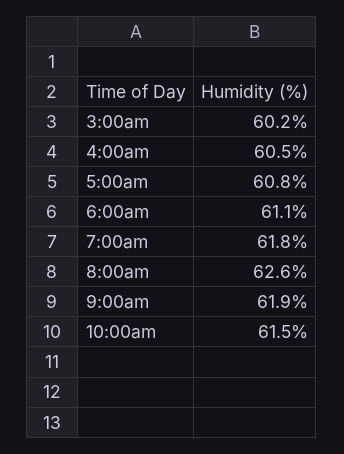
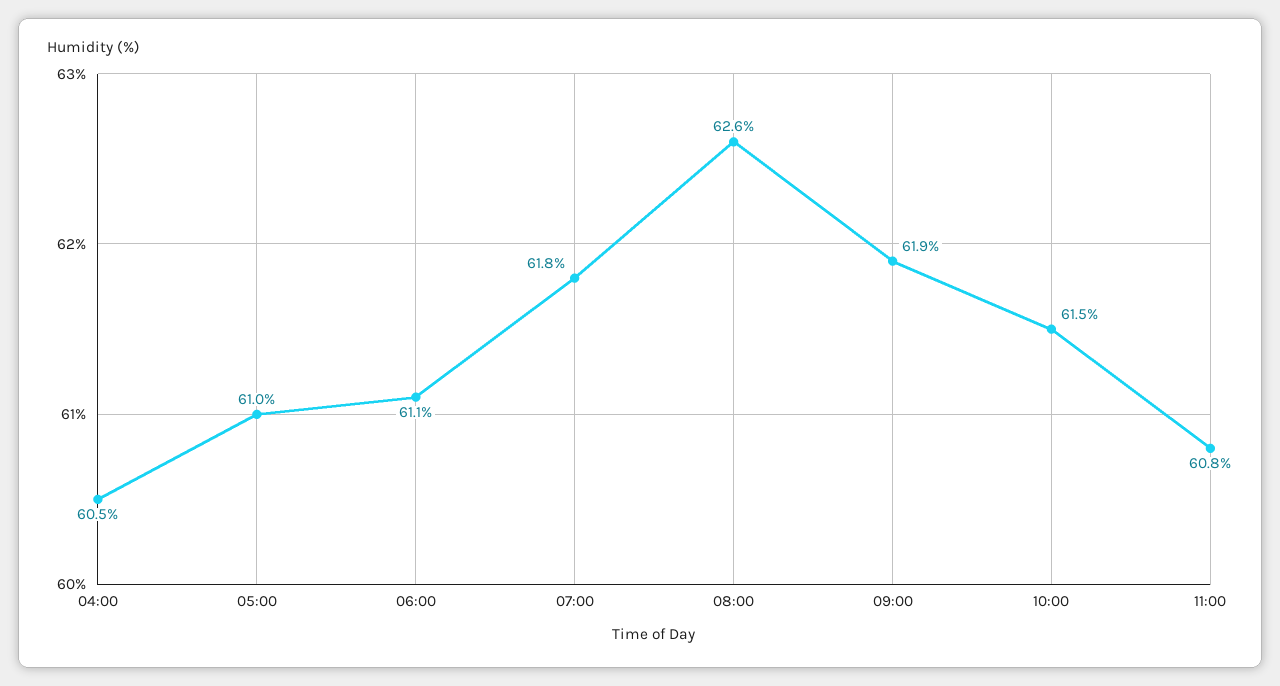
3:00am: 60.2 -> none
5:00am: 60.8 -> 61
11:00: none -> 60.8

